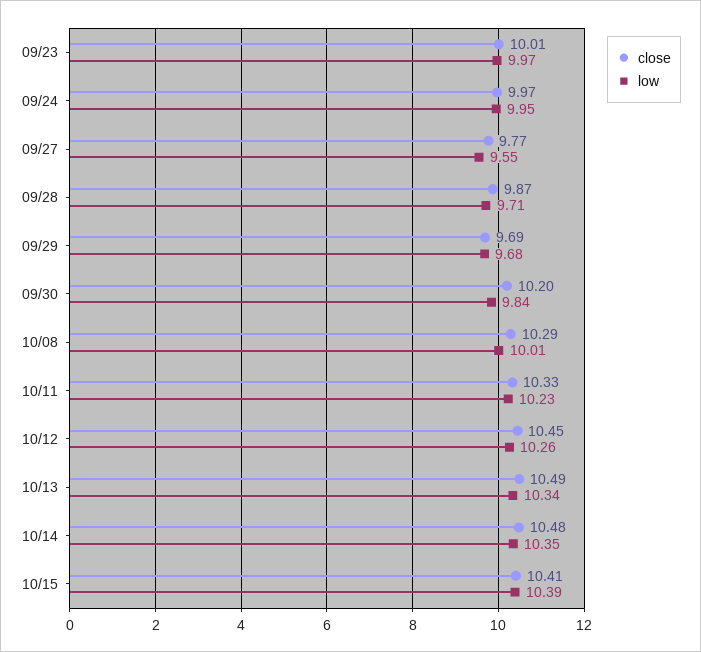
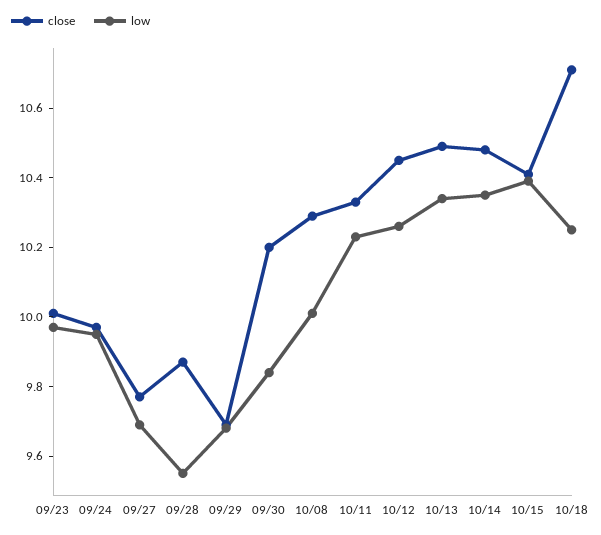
low, 09/27: 9.55 -> 9.7
low, 09/28: 9.71 -> 9.55
close, 10/18: none -> 10.7
low, 10/18: none -> 10.25

